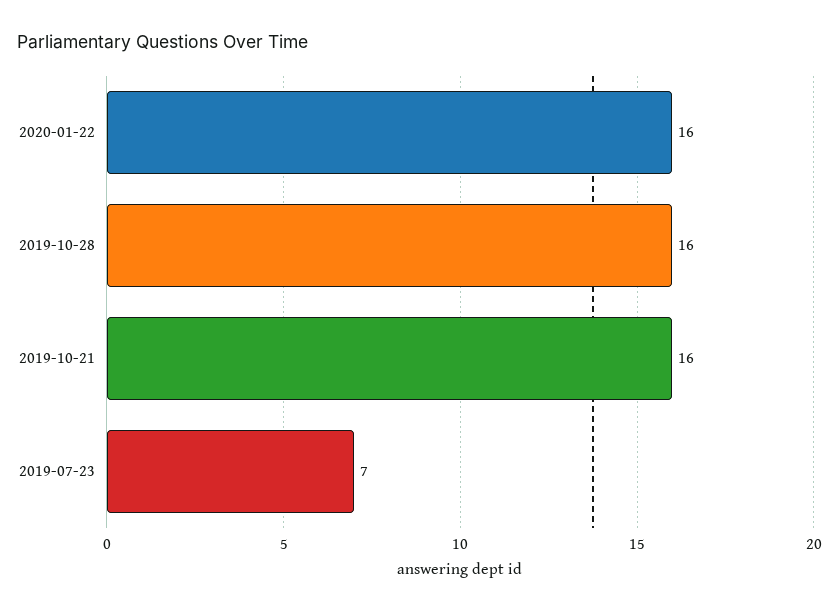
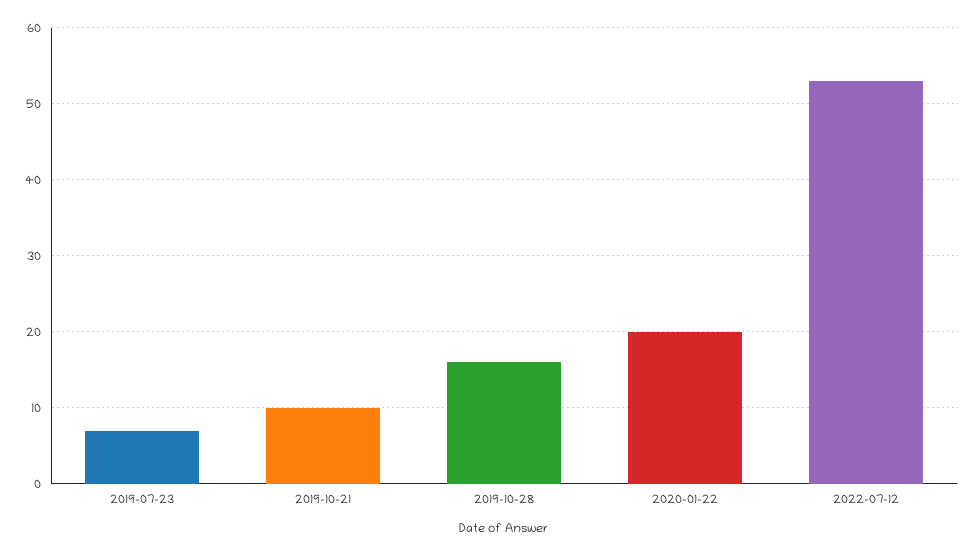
2020-01-22: 16 -> 20
2019-10-21: 16 -> 10
2022-07-12: none -> 53

